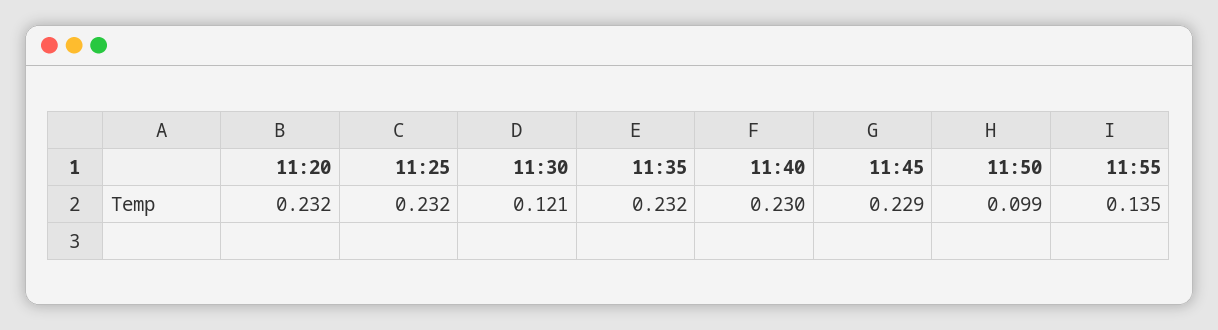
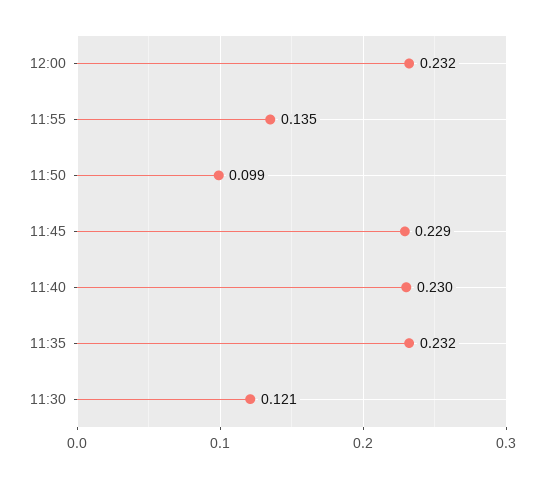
11:20: 0.232 -> none
11:25: 0.232 -> none
12:00: none -> 0.232

